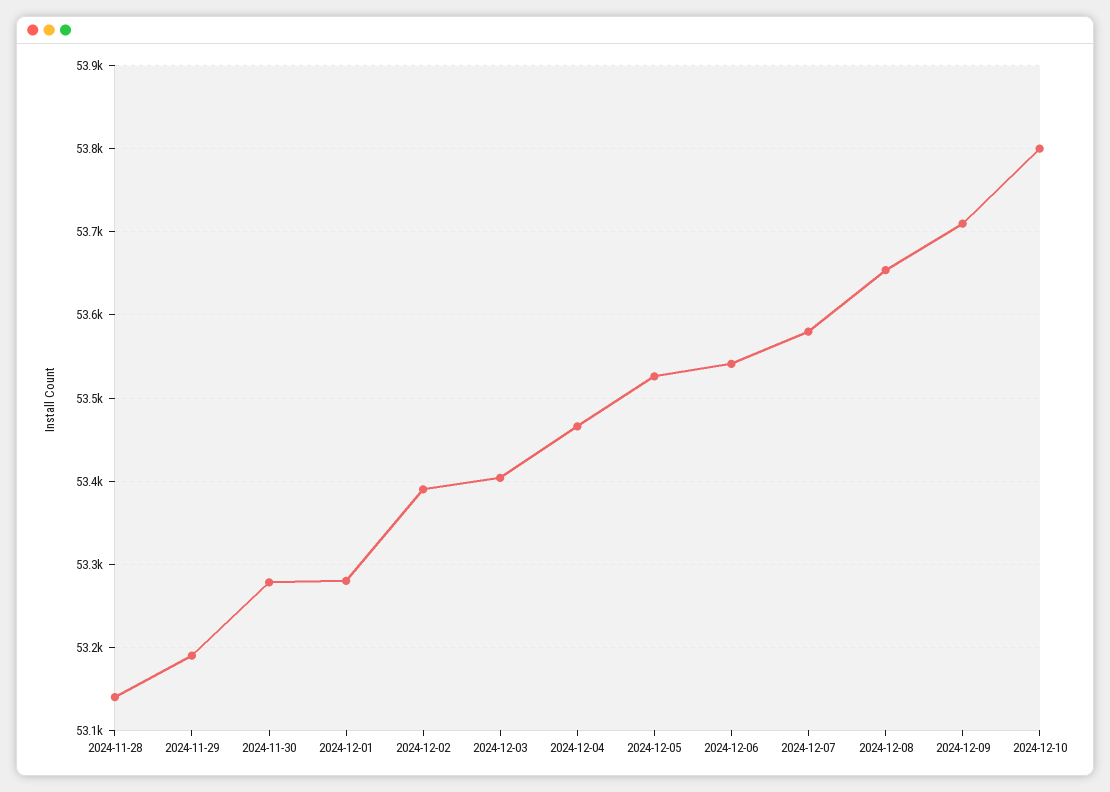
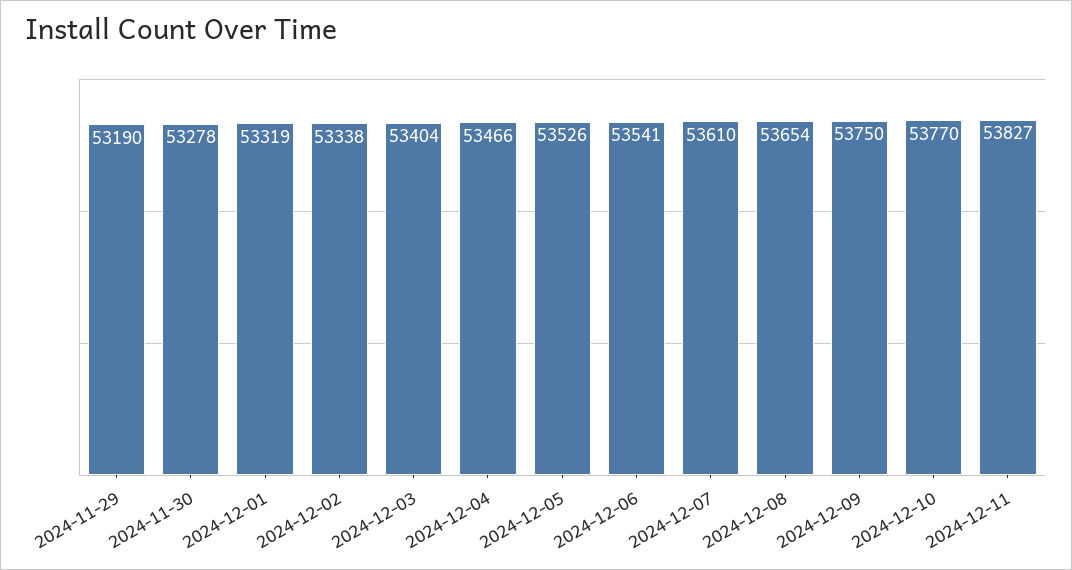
2024-11-28: 53140 -> none
2024-12-01: 53280 -> 53319
2024-12-02: 53390 -> 53338
2024-12-07: 53580 -> 53610
2024-12-09: 53710 -> 53750
2024-12-10: 53800 -> 53770
2024-12-11: none -> 53827

